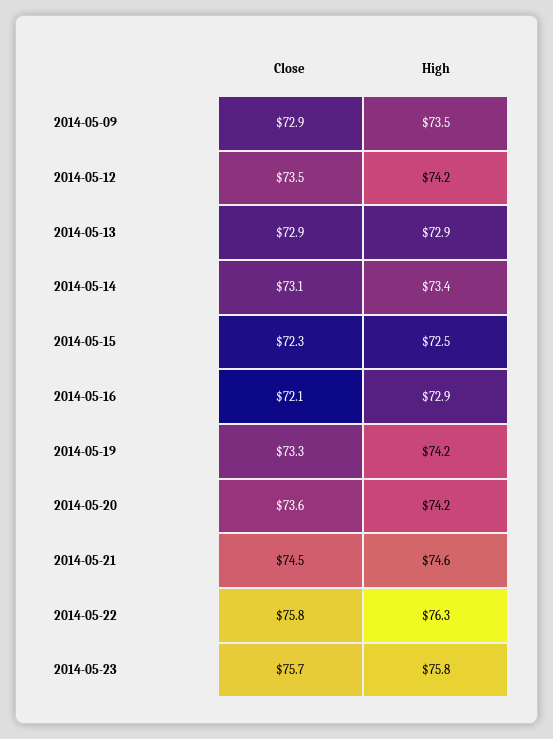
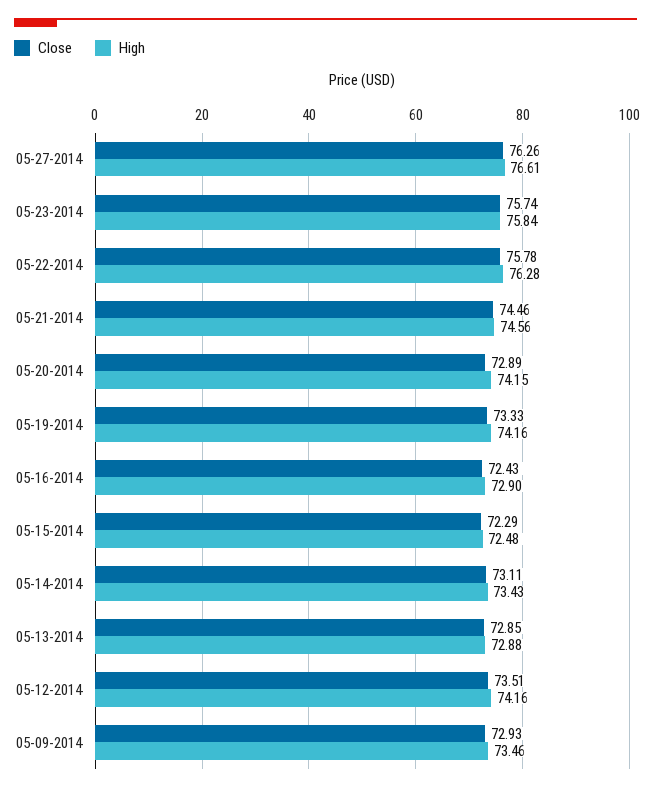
Close, 2014-05-16: 72.1 -> 72.43
Close, 2014-05-20: 73.6 -> 72.89
Close, 05-27-2014: none -> 76.26
High, 05-27-2014: none -> 76.61

